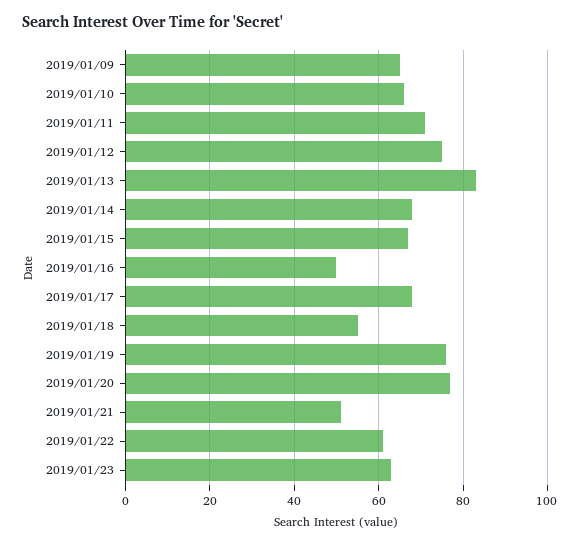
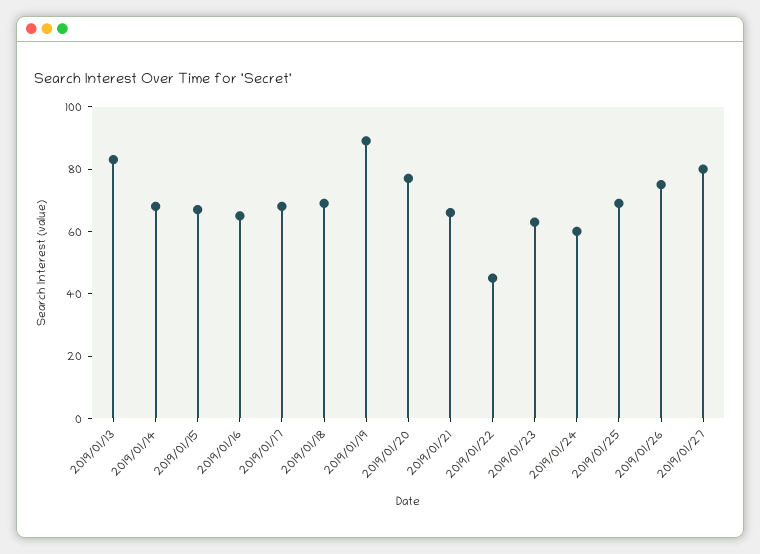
2019/01/09: 65 -> none
2019/01/10: 65 -> none
2019/01/11: 70 -> none
2019/01/12: 75 -> none
2019/01/16: 50 -> 65
2019/01/18: 55 -> 70
2019/01/19: 75 -> 90
2019/01/21: 50 -> 65
2019/01/22: 60 -> 45
2019/01/24: none -> 60
2019/01/25: none -> 70
2019/01/26: none -> 75
2019/01/27: none -> 80

